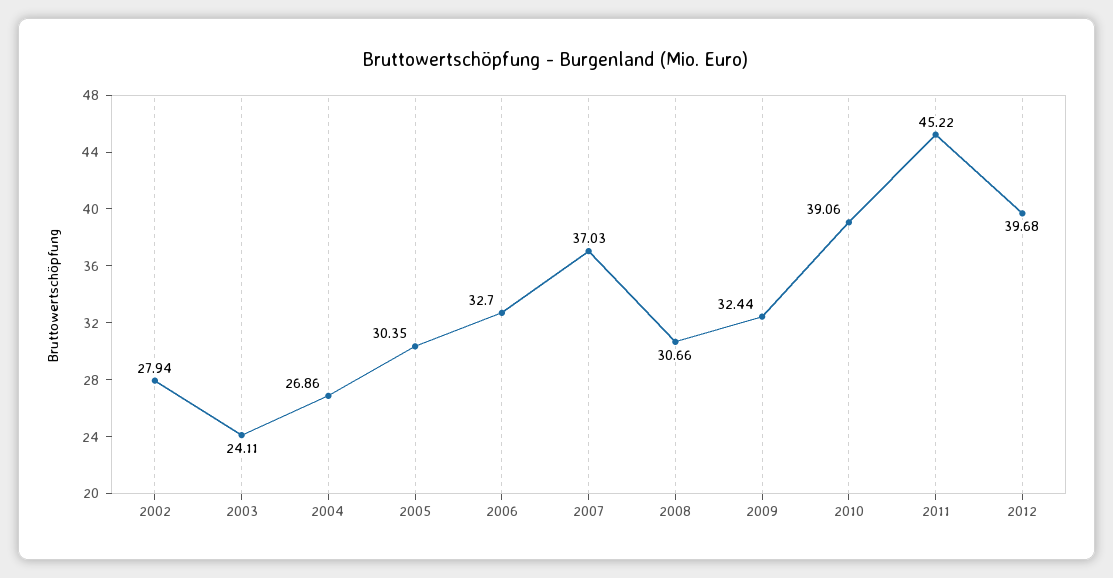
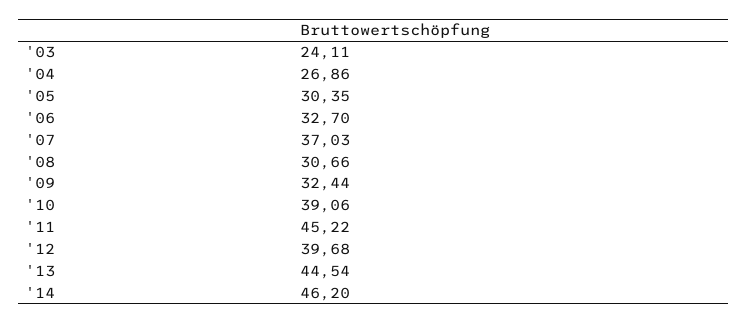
2002: 27.94 -> none
'13: none -> 44.54
'14: none -> 46.2

